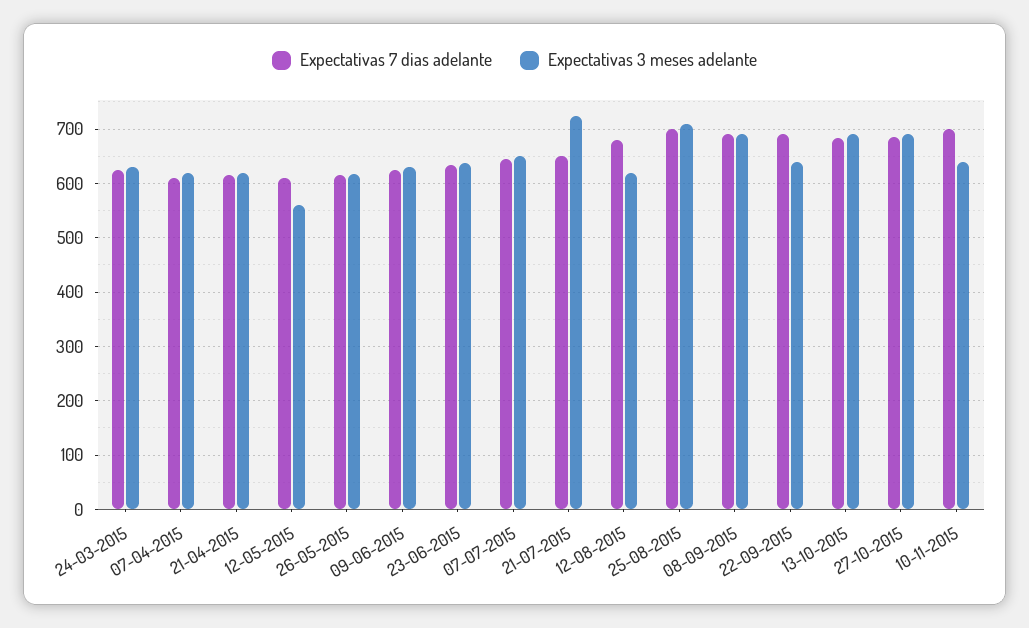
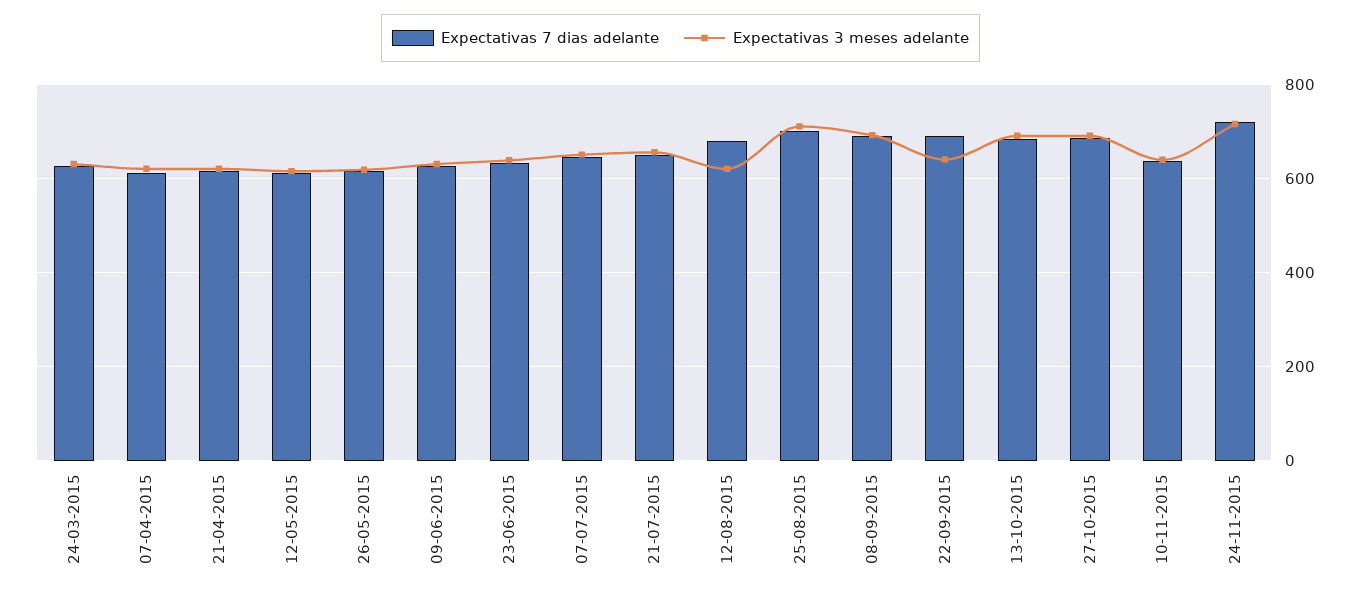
Expectativas 3 meses adelante, 12-05-2015: 560 -> 620
Expectativas 3 meses adelante, 21-07-2015: 720 -> 660
Expectativas 7 dias adelante, 10-11-2015: 700 -> 640
Expectativas 7 dias adelante, 24-11-2015: none -> 720
Expectativas 3 meses adelante, 24-11-2015: none -> 720

